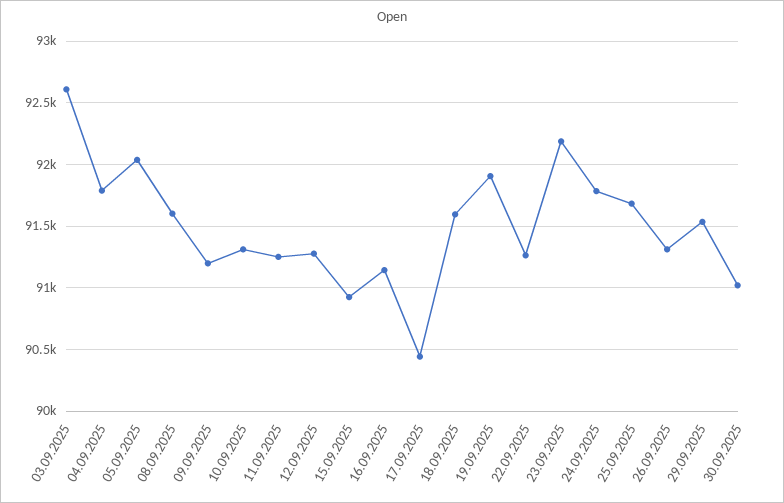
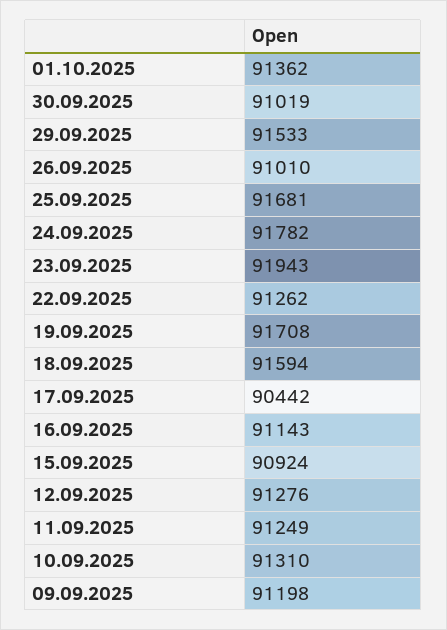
03.09.2025: 92600 -> none
04.09.2025: 91800 -> none
05.09.2025: 92050 -> none
08.09.2025: 91600 -> none
19.09.2025: 91900 -> 91708
23.09.2025: 92200 -> 91943
26.09.2025: 91300 -> 91010
01.10.2025: none -> 91362

